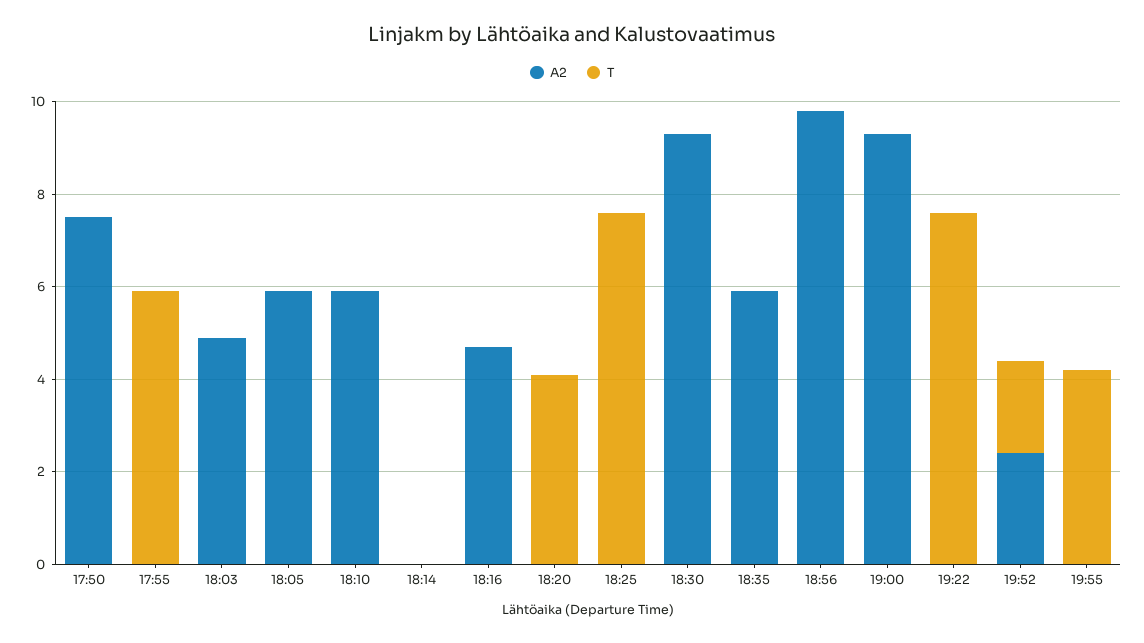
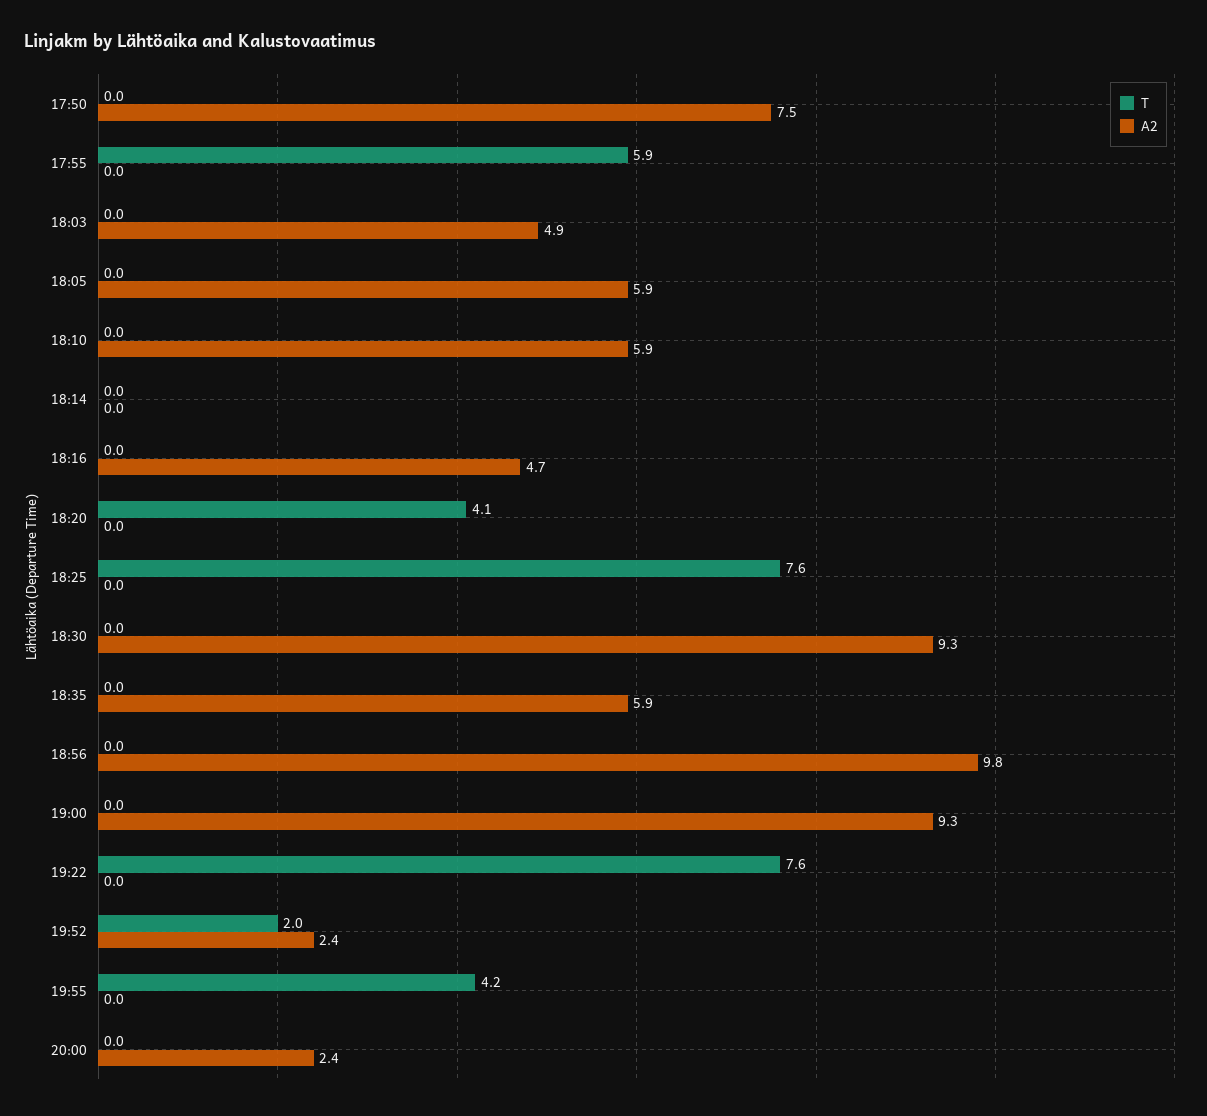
T, 20:00: none -> 0
A2, 20:00: none -> 2.4

